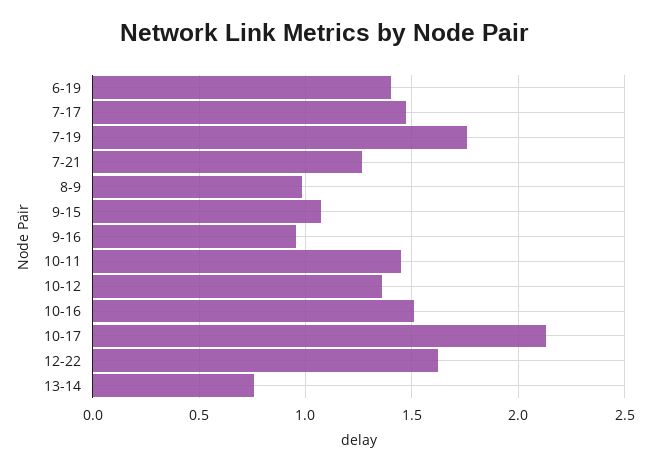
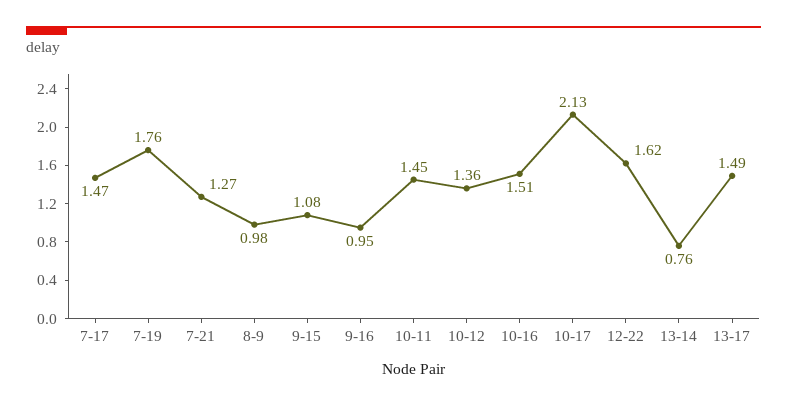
6-19: 1.4 -> none
13-17: none -> 1.49

